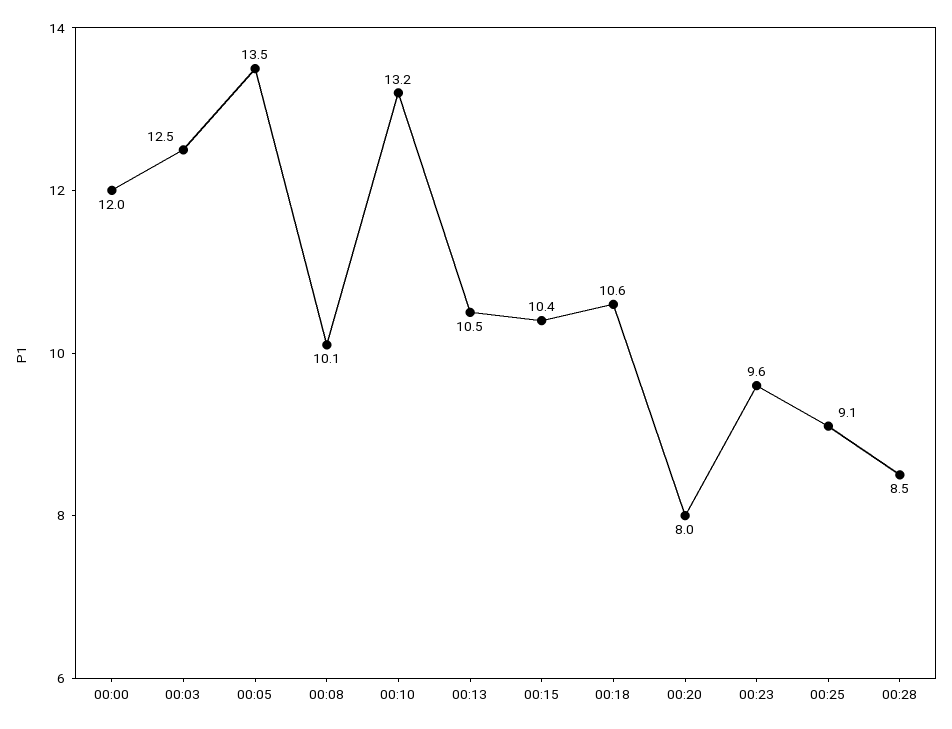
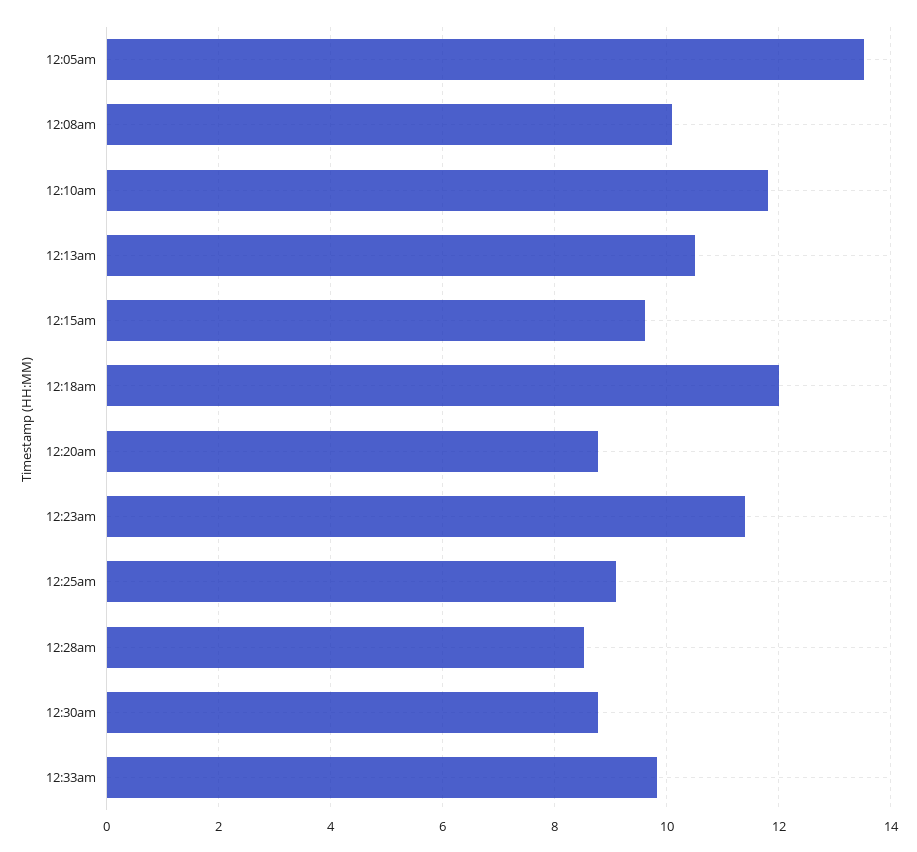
00:00: 12 -> none
00:03: 12.5 -> none
00:10: 13.2 -> 11.8
00:15: 10.4 -> 9.6
00:18: 10.6 -> 12
00:20: 8 -> 8.8
00:23: 9.6 -> 11.4
12:30am: none -> 8.8
12:33am: none -> 9.8

